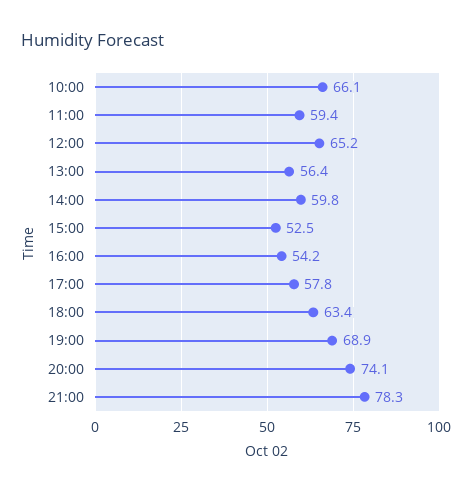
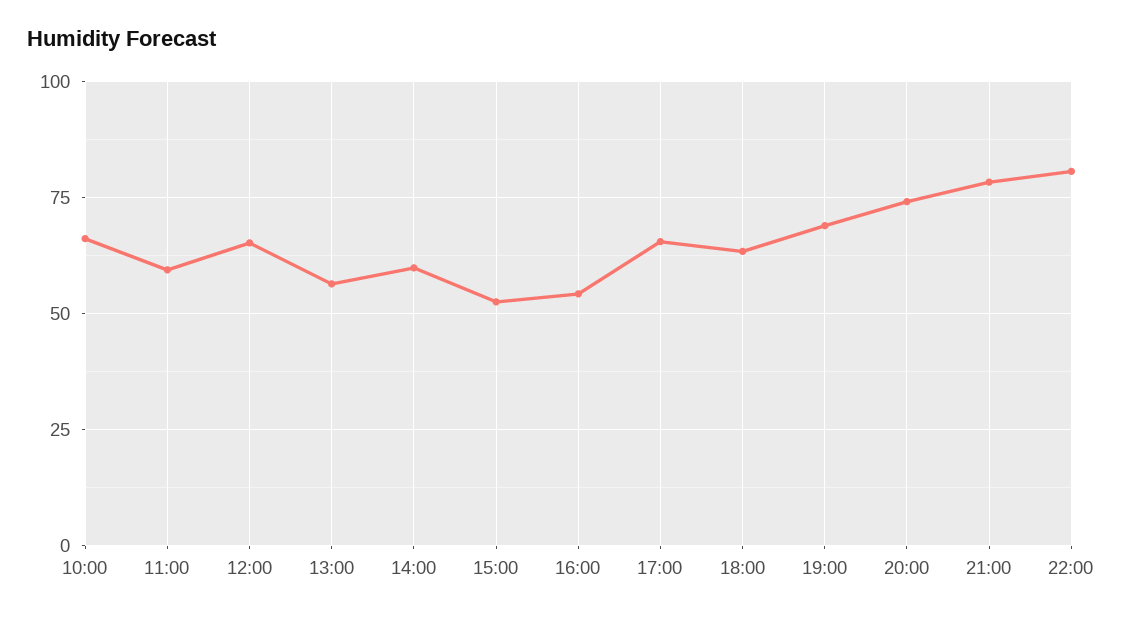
17:00: 57.8 -> 65
22:00: none -> 80

